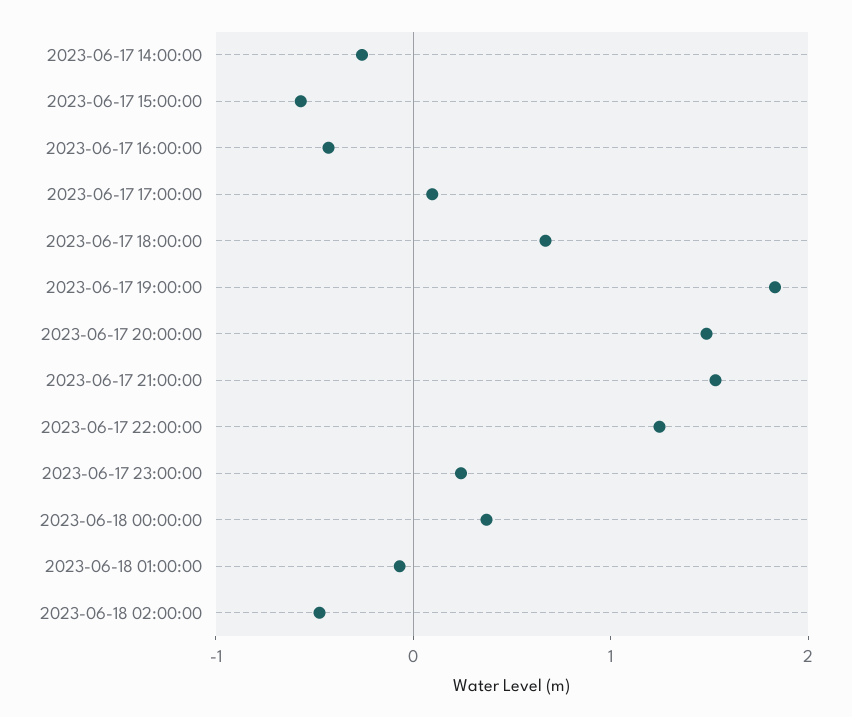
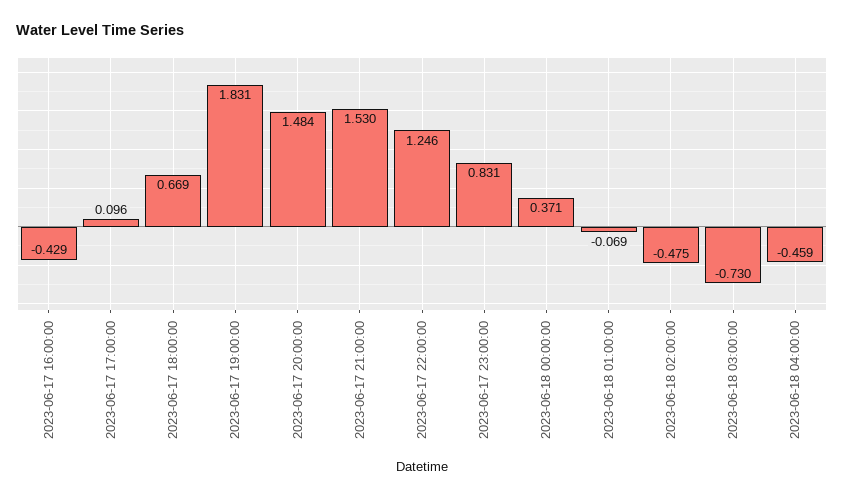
2023-06-17 14:00:00: -0.2 -> none
2023-06-17 15:00:00: -0.6 -> none
2023-06-17 23:00:00: 0.2 -> 0.831
2023-06-18 03:00:00: none -> -0.73
2023-06-18 04:00:00: none -> -0.459

